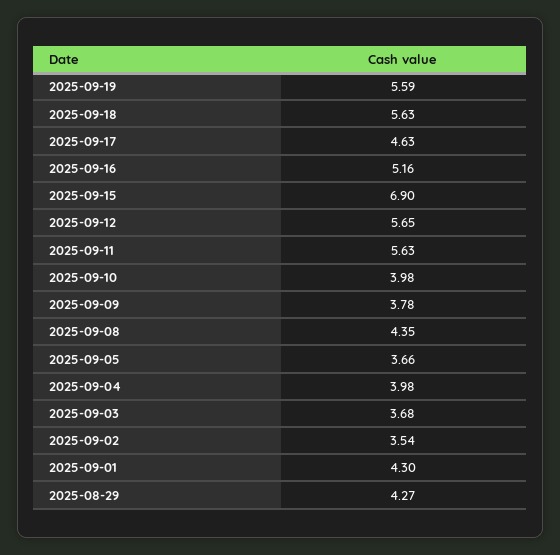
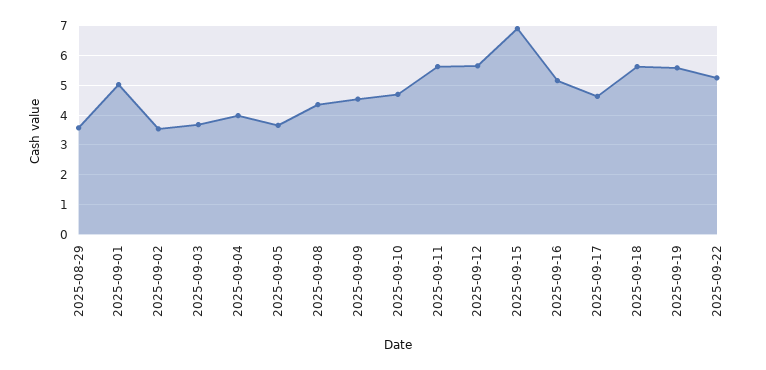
2025-09-10: 3.98 -> 4.75
2025-09-09: 3.78 -> 4.5
2025-09-01: 4.3 -> 5
2025-08-29: 4.27 -> 3.5
2025-09-22: none -> 5.25

